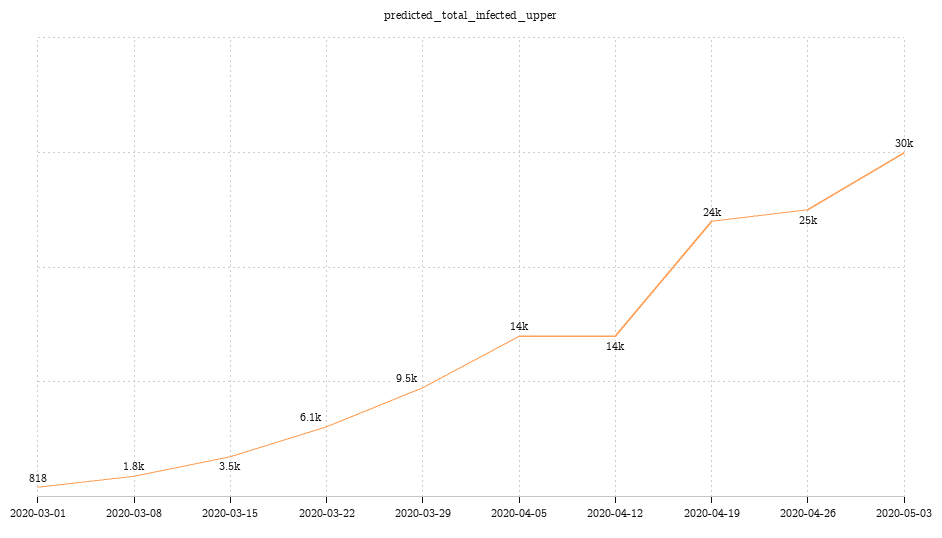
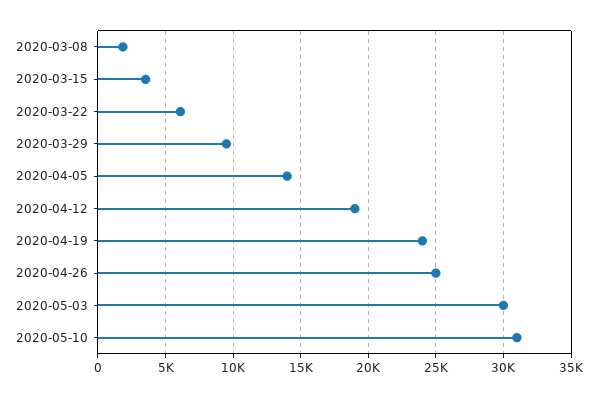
2020-03-01: 818 -> none
2020-04-12: 14000 -> 19000
2020-05-10: none -> 31000

